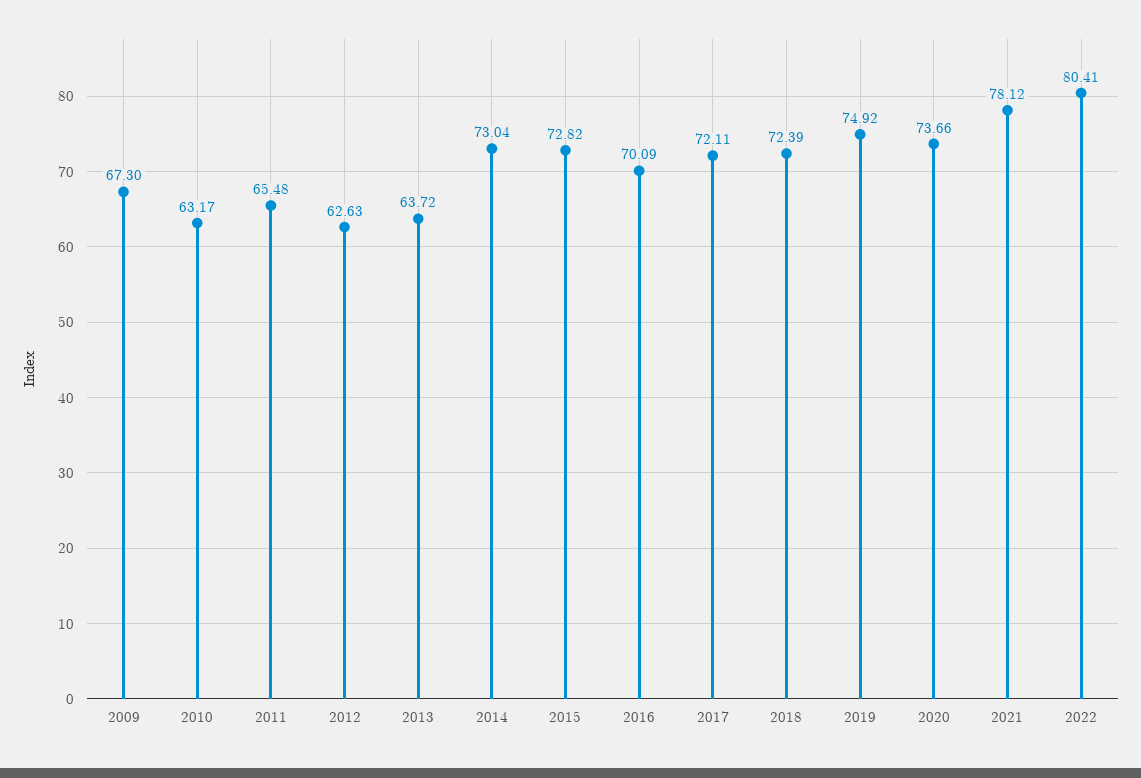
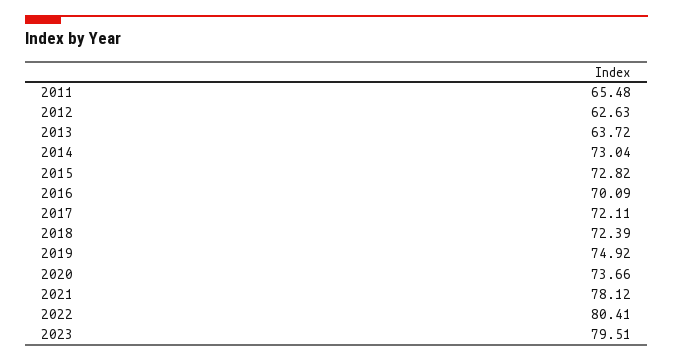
2009: 67.3 -> none
2010: 63.17 -> none
2023: none -> 79.51

